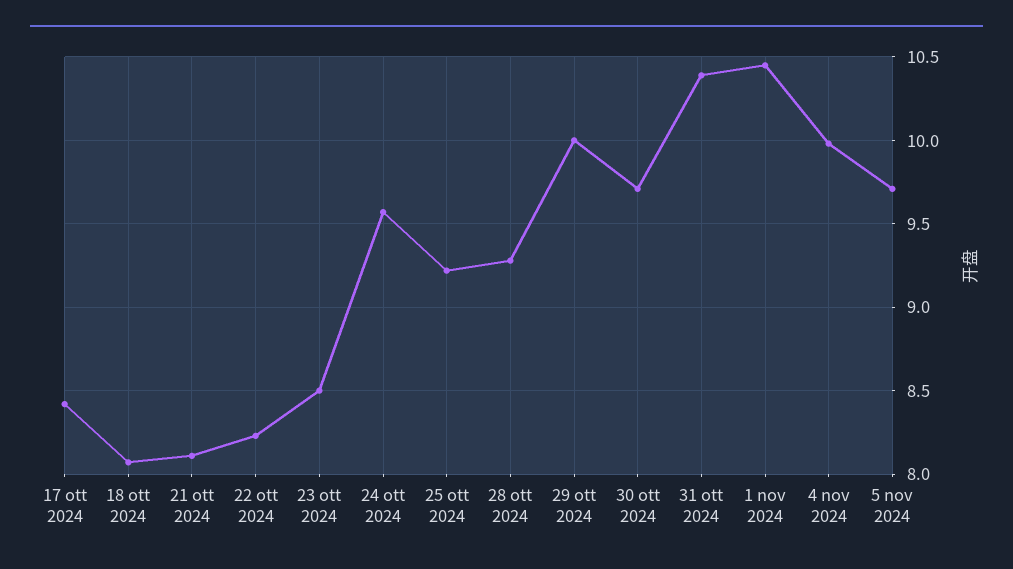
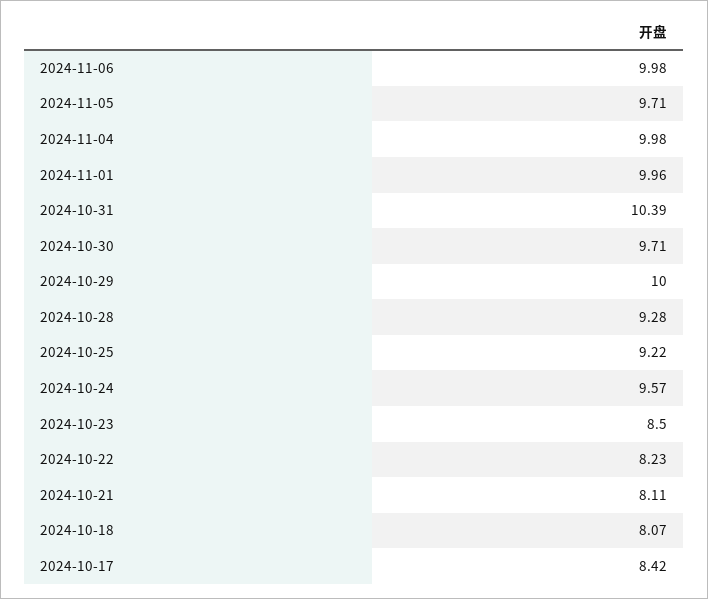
1 nov 2024: 10.45 -> 9.96
2024-11-06: none -> 9.98

